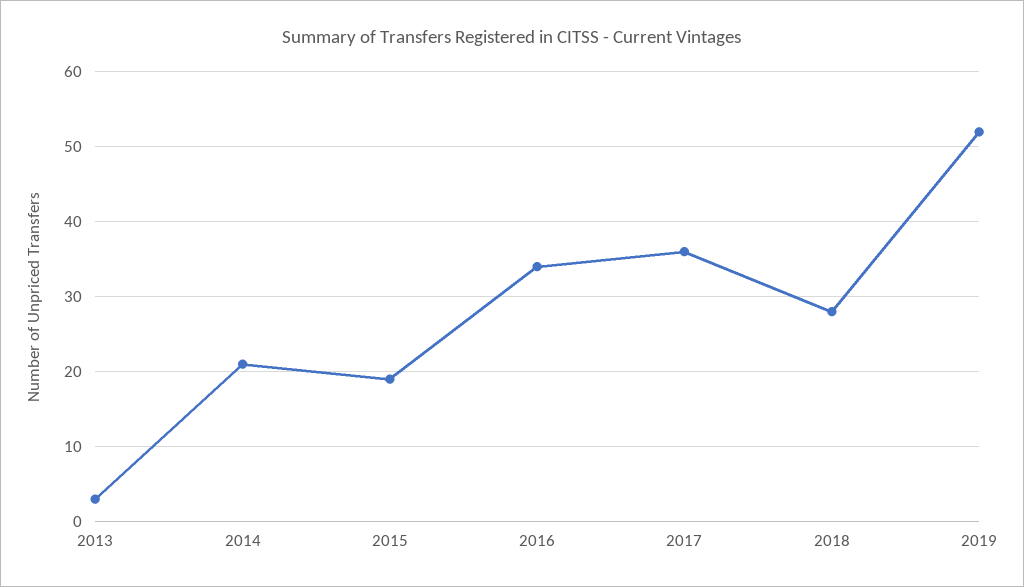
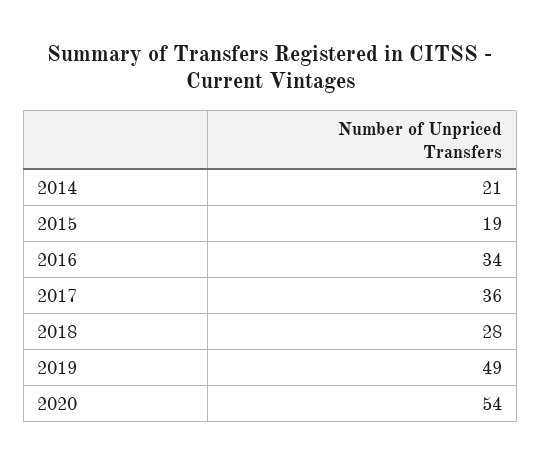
2013: 3 -> none
2019: 52 -> 49
2020: none -> 54

